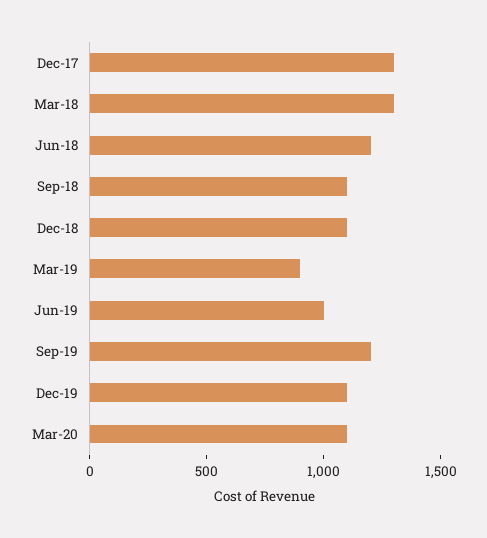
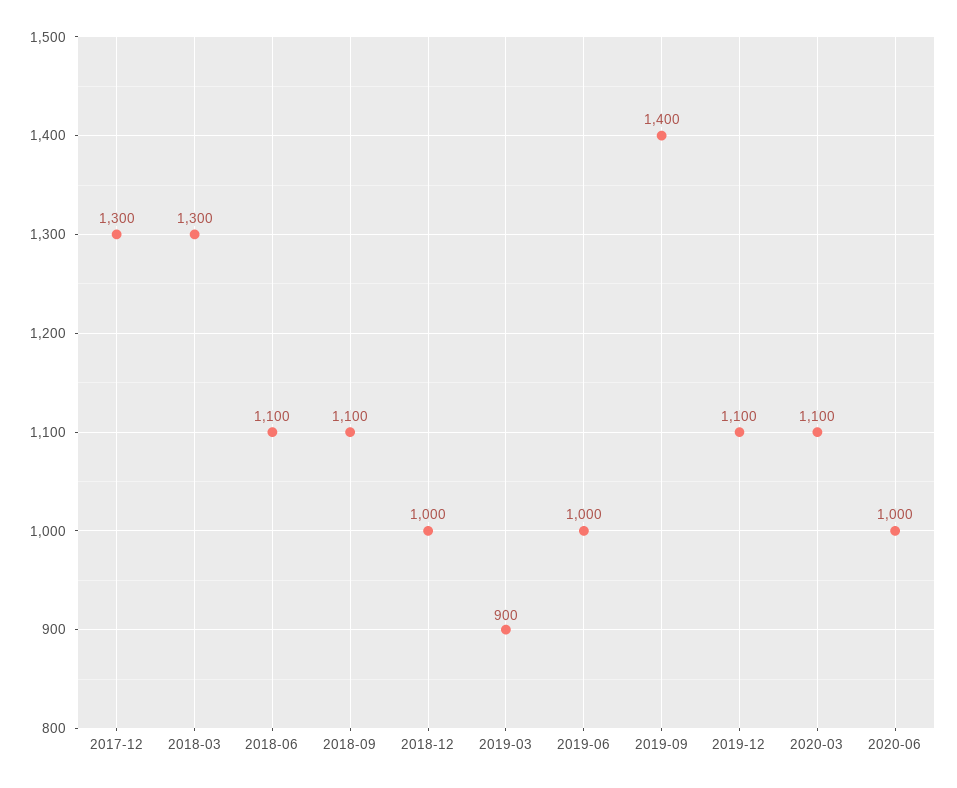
Jun-18: 1200 -> 1100
Dec-18: 1100 -> 1000
Sep-19: 1200 -> 1400
2020-06: none -> 1000

